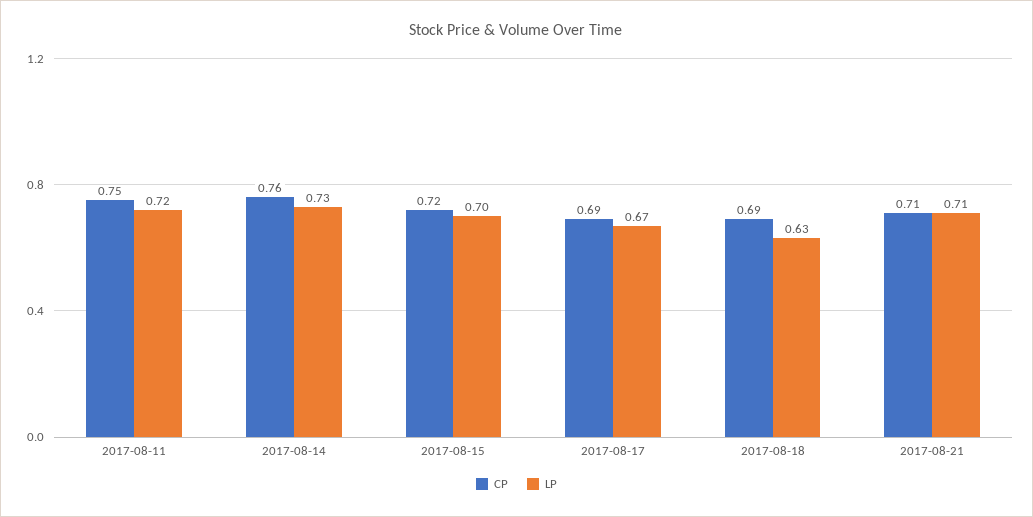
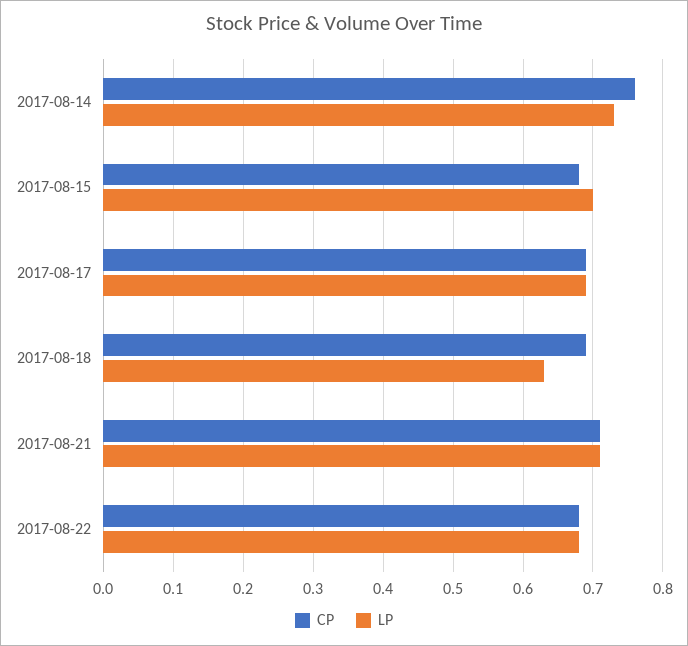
CP, 2017-08-11: 0.75 -> none
LP, 2017-08-11: 0.72 -> none
CP, 2017-08-15: 0.72 -> 0.68
LP, 2017-08-17: 0.67 -> 0.69
CP, 2017-08-22: none -> 0.68
LP, 2017-08-22: none -> 0.68

